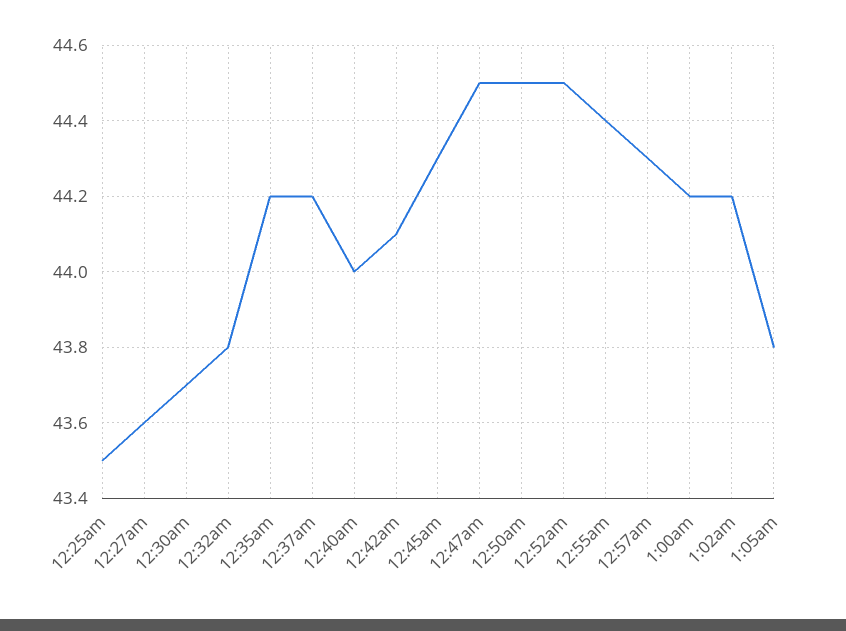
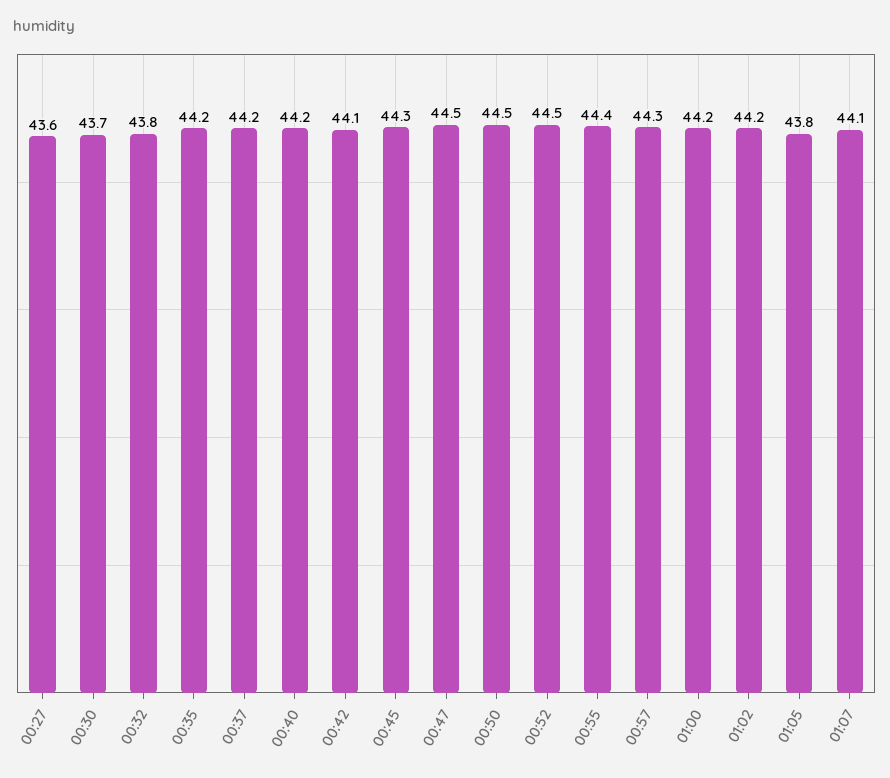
12:25am: 43.5 -> none
12:40am: 44 -> 44.2
01:07: none -> 44.1

